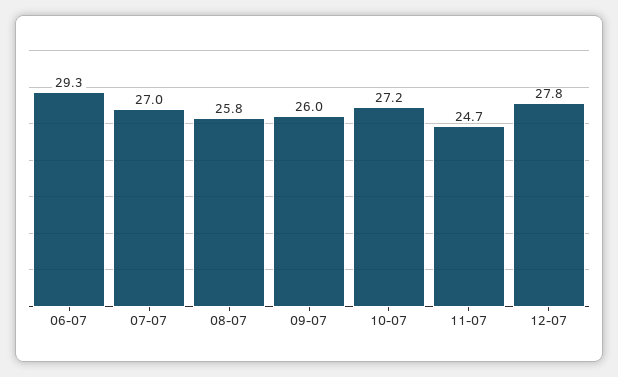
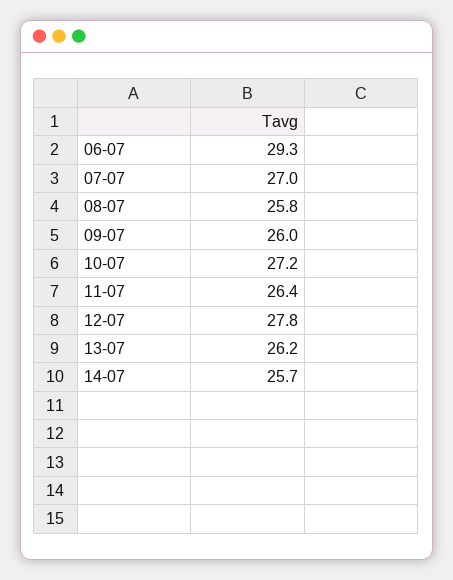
11-07: 24.7 -> 26.4
13-07: none -> 26.2
14-07: none -> 25.7

